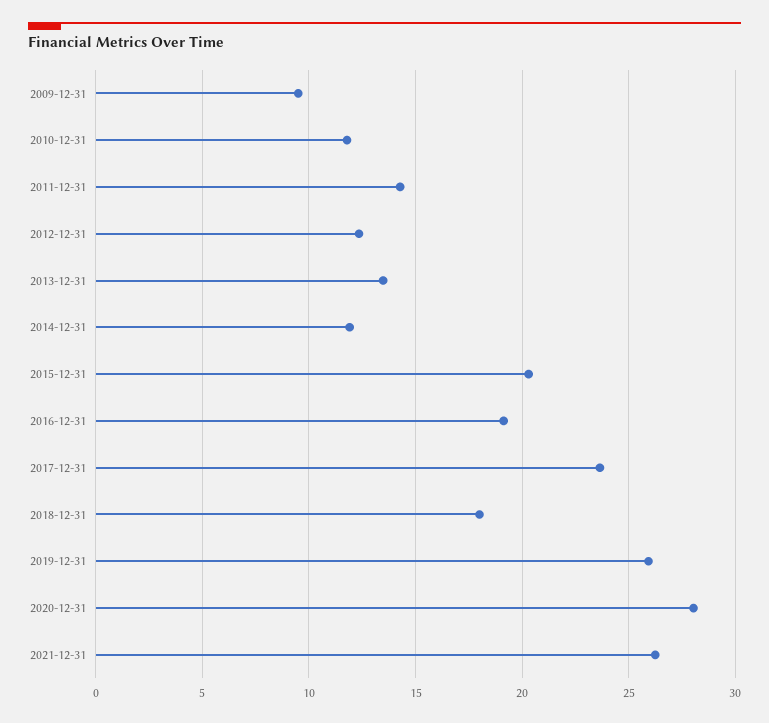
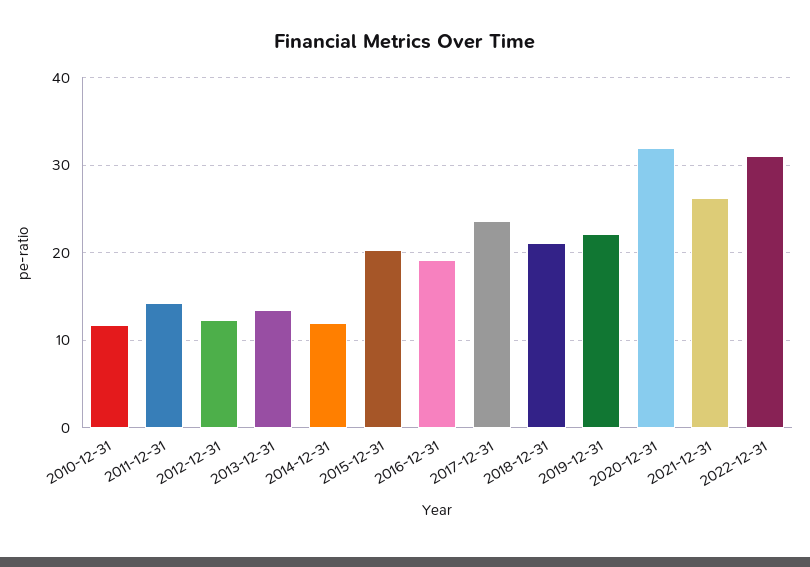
2009-12-31: 9.5 -> none
2018-12-31: 18 -> 21
2019-12-31: 26 -> 22
2020-12-31: 28 -> 32
2022-12-31: none -> 31

